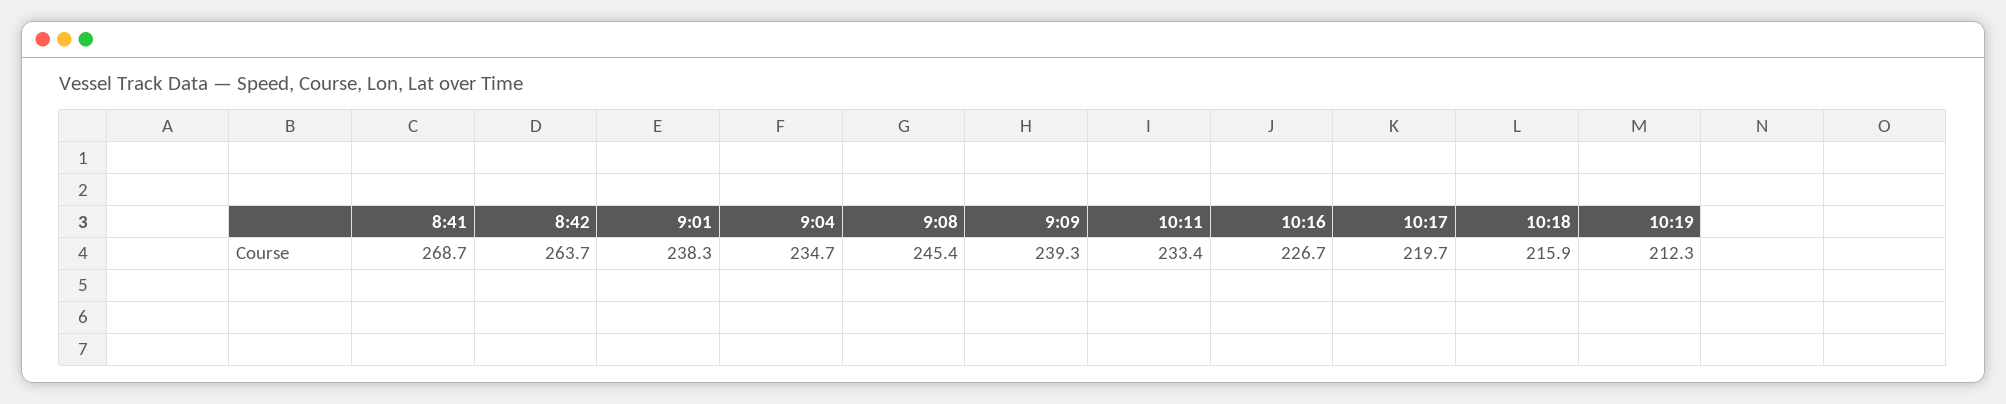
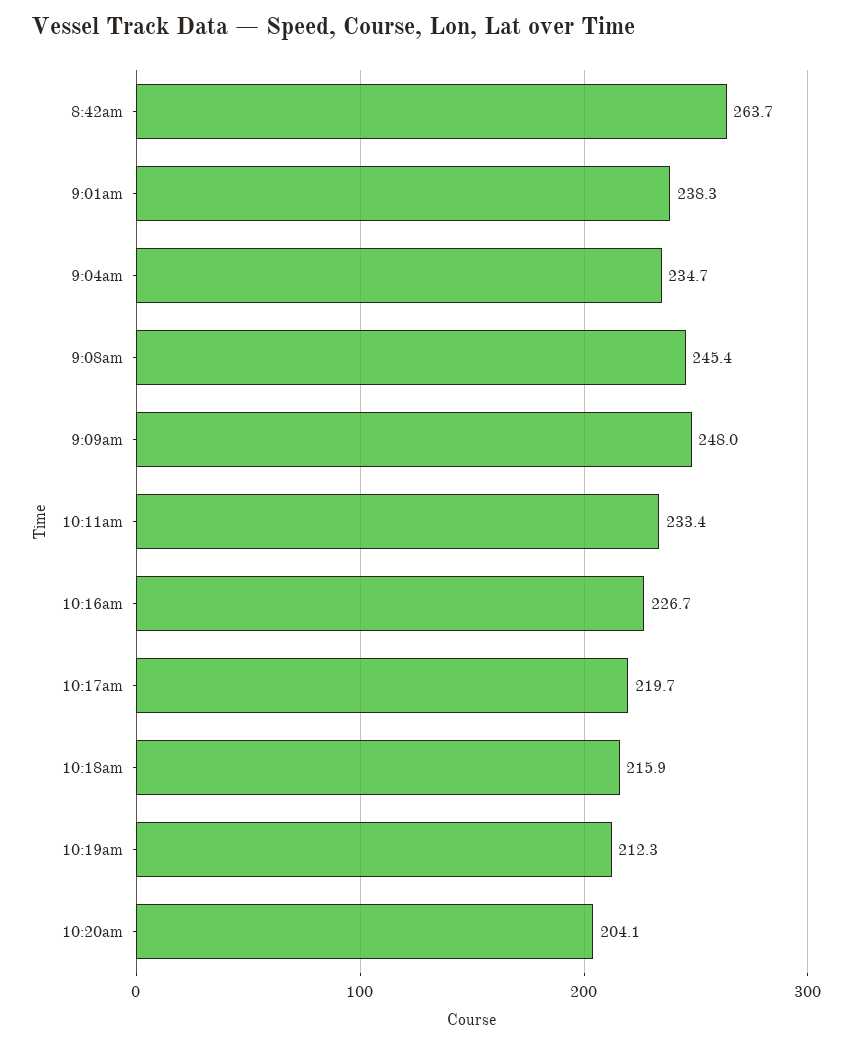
8:41: 268.7 -> none
9:09: 239.3 -> 248
10:20am: none -> 204.1

